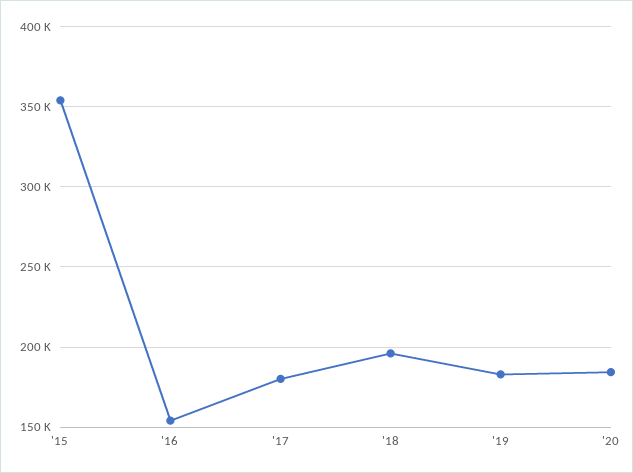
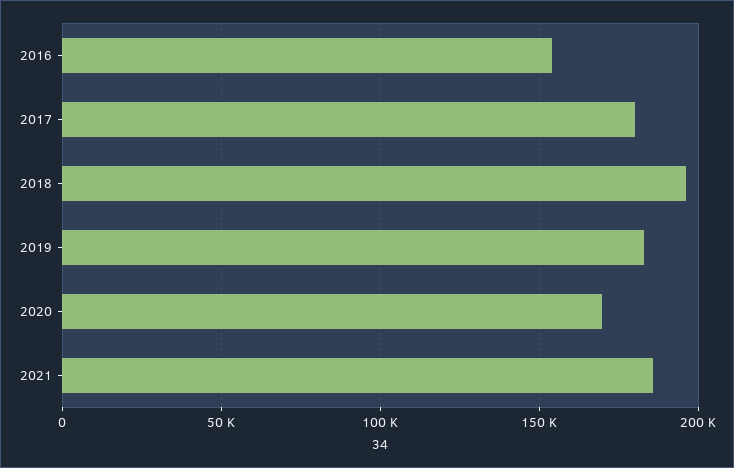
'15: 355000 -> none
'20: 185000 -> 170000
2021: none -> 185000

